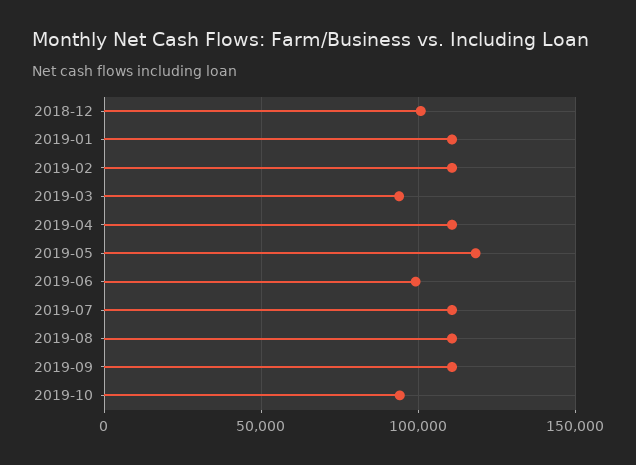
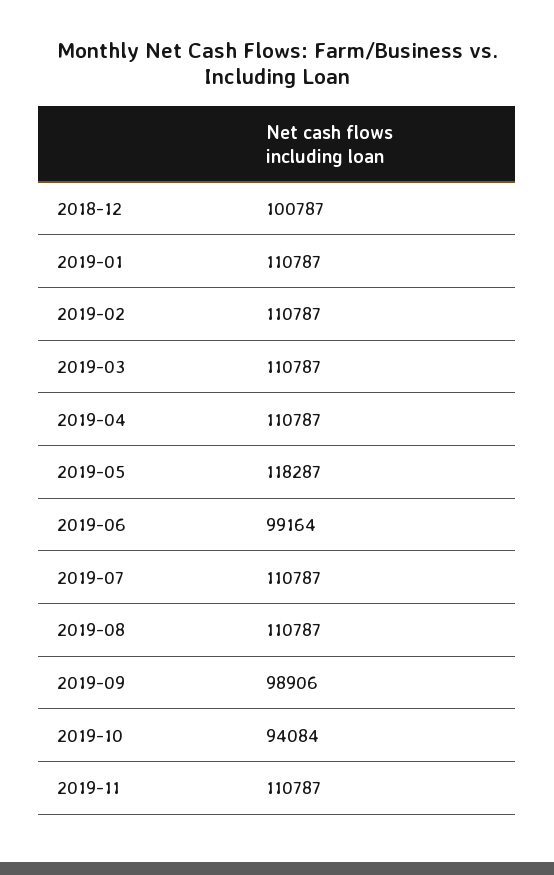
2019-03: 95000 -> 110787
2019-09: 110000 -> 98906
2019-11: none -> 110787

